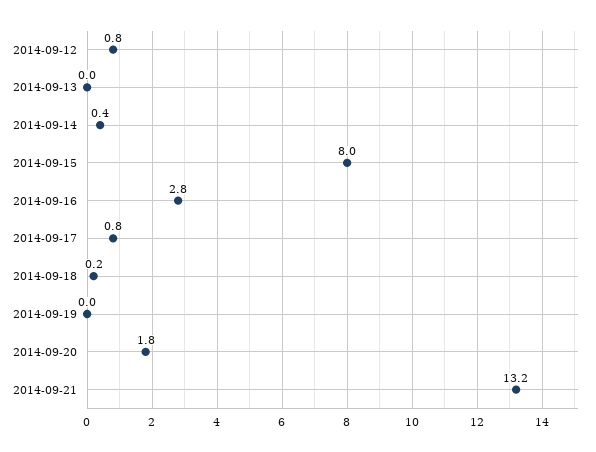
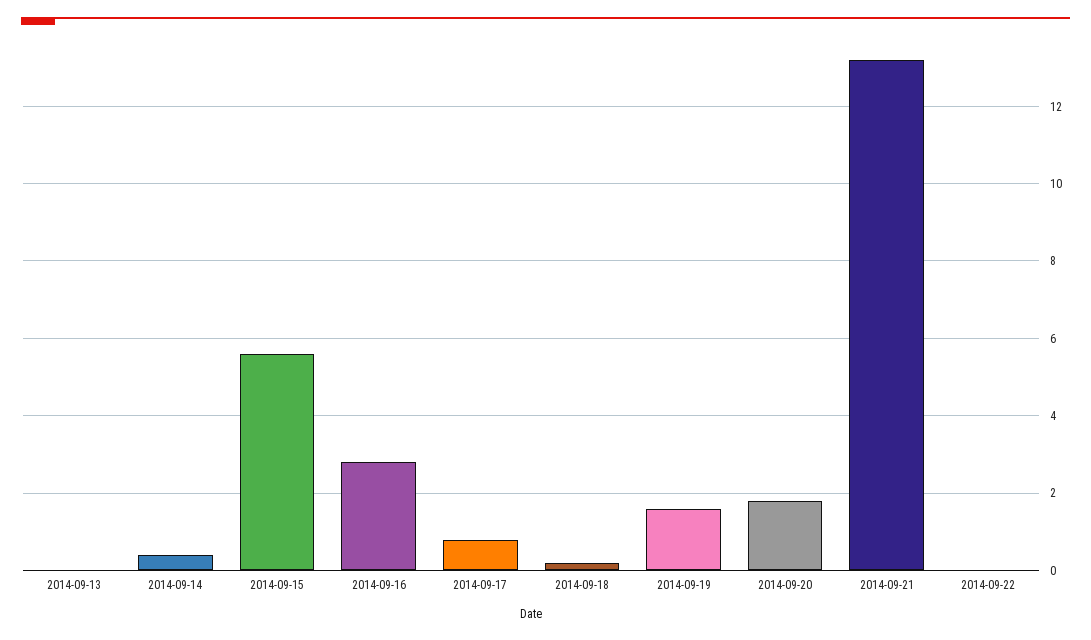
2014-09-12: 0.8 -> none
2014-09-15: 8 -> 5.5
2014-09-19: 0 -> 1.5
2014-09-22: none -> 0

